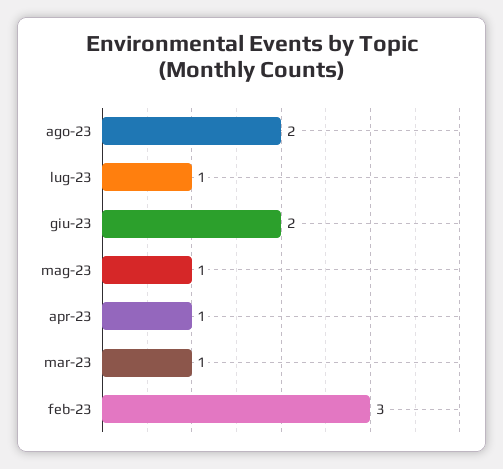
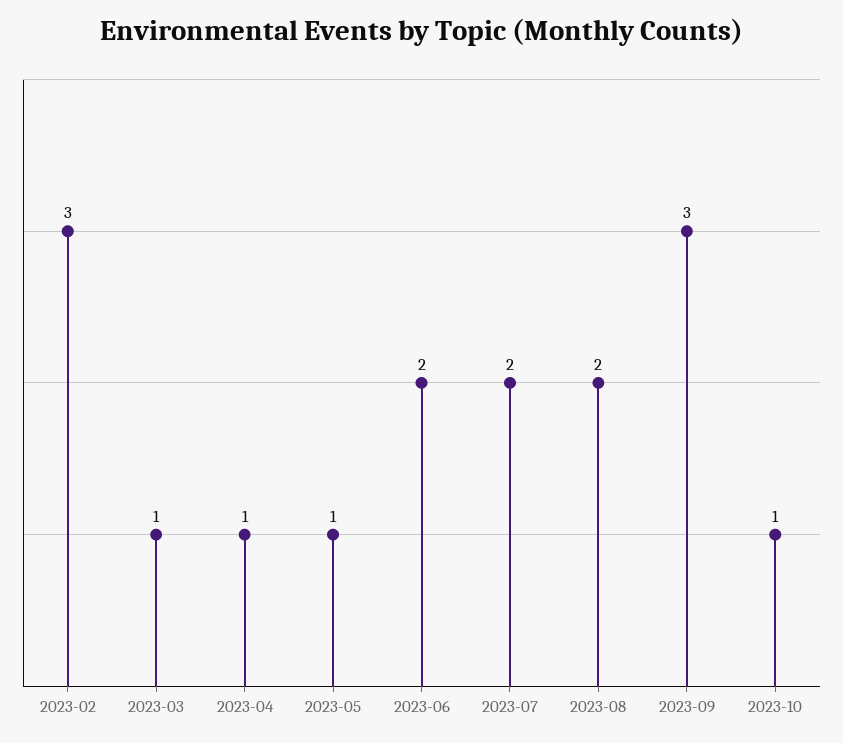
lug-23: 1 -> 2
2023-09: none -> 3
2023-10: none -> 1

